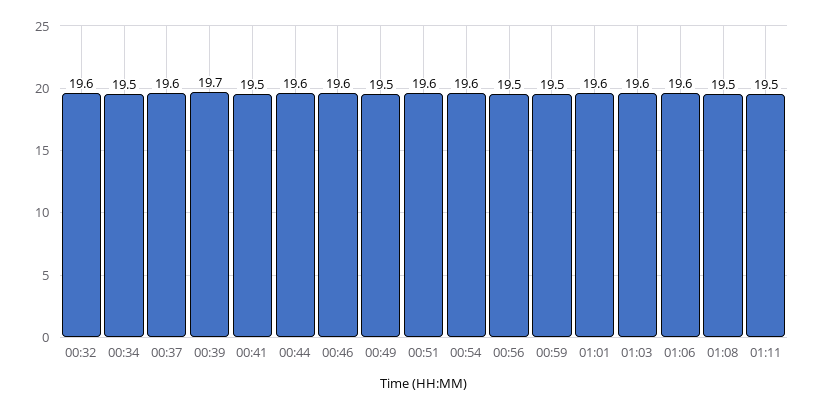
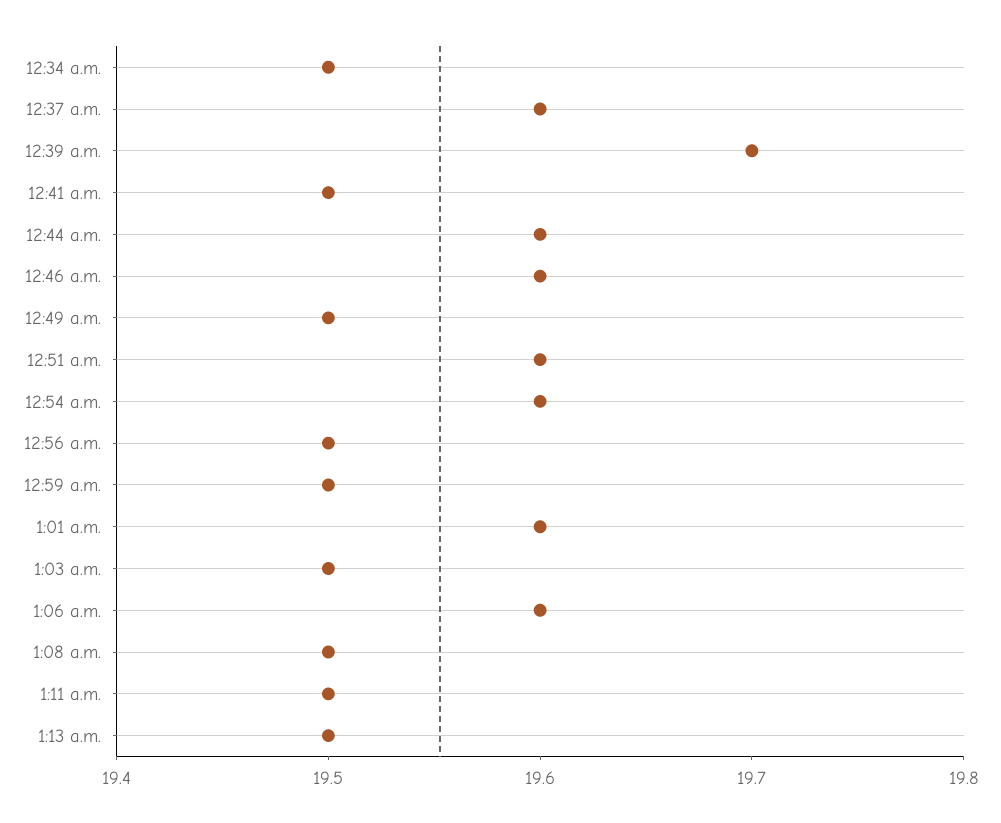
00:32: 19.6 -> none
01:03: 19.6 -> 19.5
1:13 a.m.: none -> 19.5

